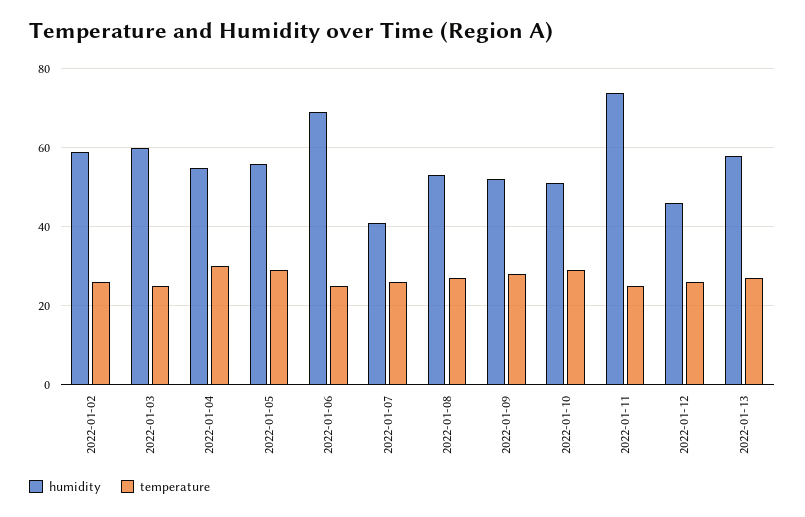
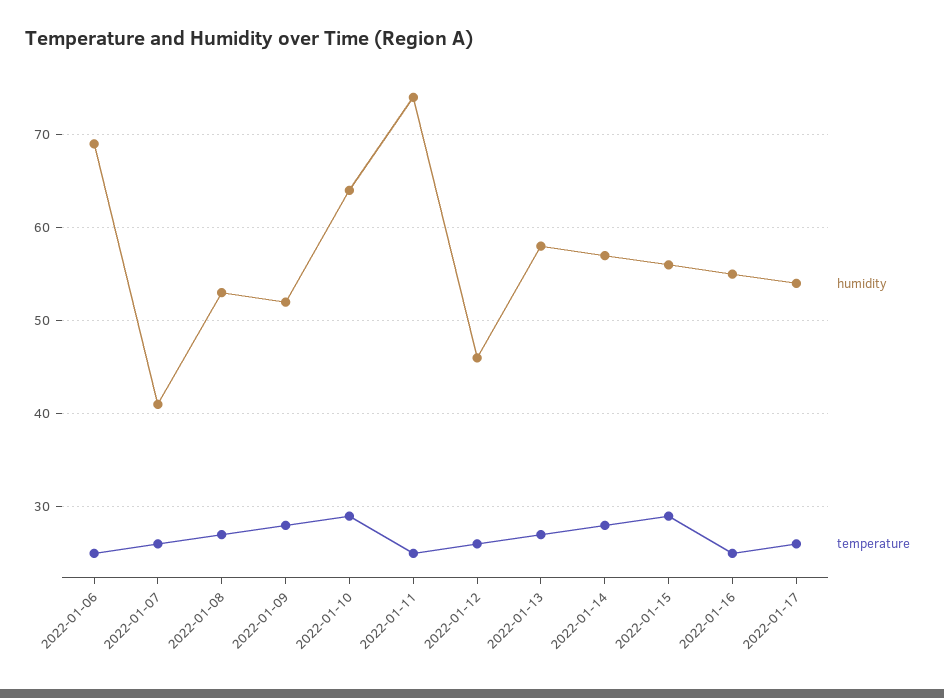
humidity, 2022-01-02: 60 -> none
temperature, 2022-01-02: 25 -> none
humidity, 2022-01-03: 60 -> none
temperature, 2022-01-03: 25 -> none
humidity, 2022-01-04: 55 -> none
temperature, 2022-01-04: 30 -> none
humidity, 2022-01-05: 55 -> none
temperature, 2022-01-05: 30 -> none
humidity, 2022-01-10: 50 -> 64
humidity, 2022-01-14: none -> 57
temperature, 2022-01-14: none -> 28
humidity, 2022-01-15: none -> 56
temperature, 2022-01-15: none -> 29
humidity, 2022-01-16: none -> 55
temperature, 2022-01-16: none -> 25
humidity, 2022-01-17: none -> 54
temperature, 2022-01-17: none -> 26

